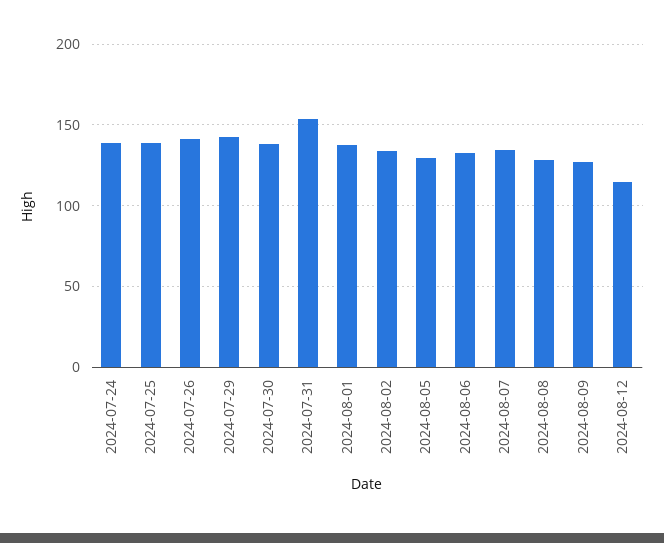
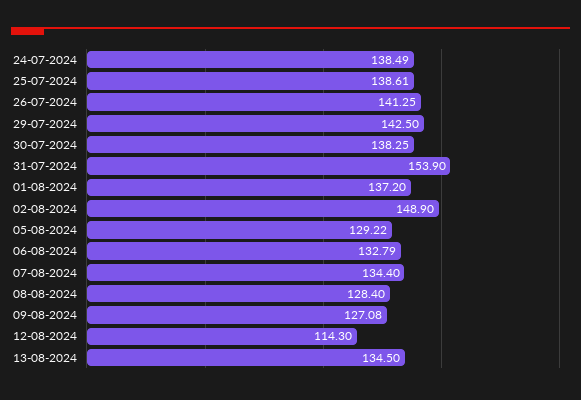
2024-08-02: 135 -> 148.9
13-08-2024: none -> 134.5

